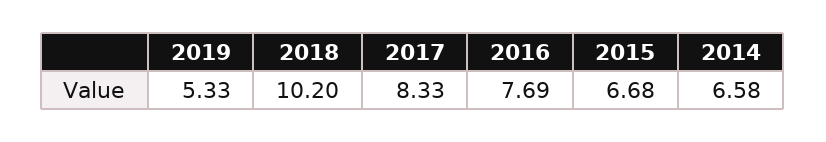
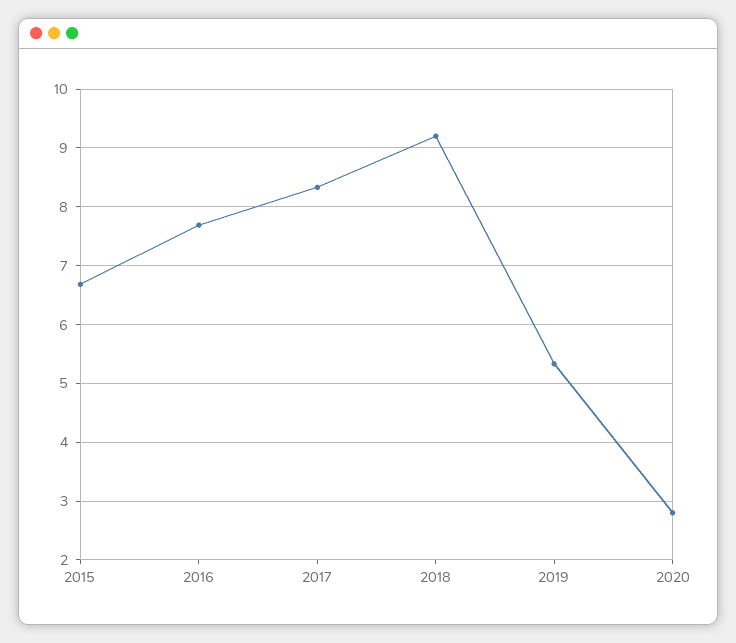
2018: 10.2 -> 9.2
2014: 6.58 -> none
2020: none -> 2.8

